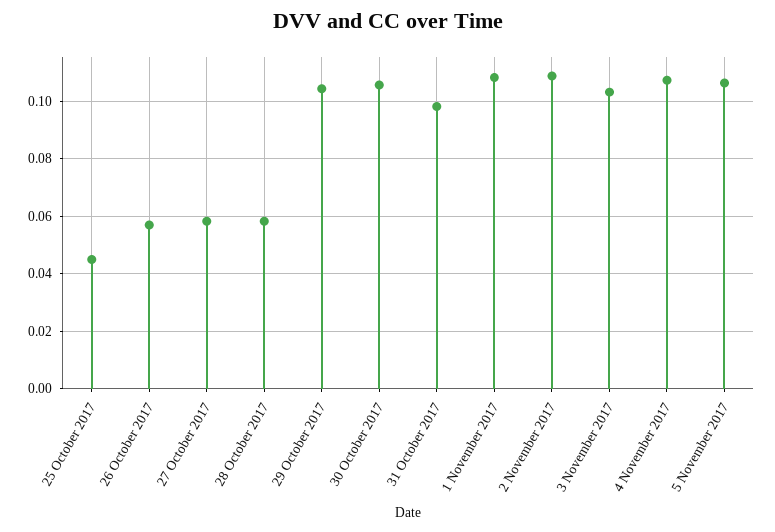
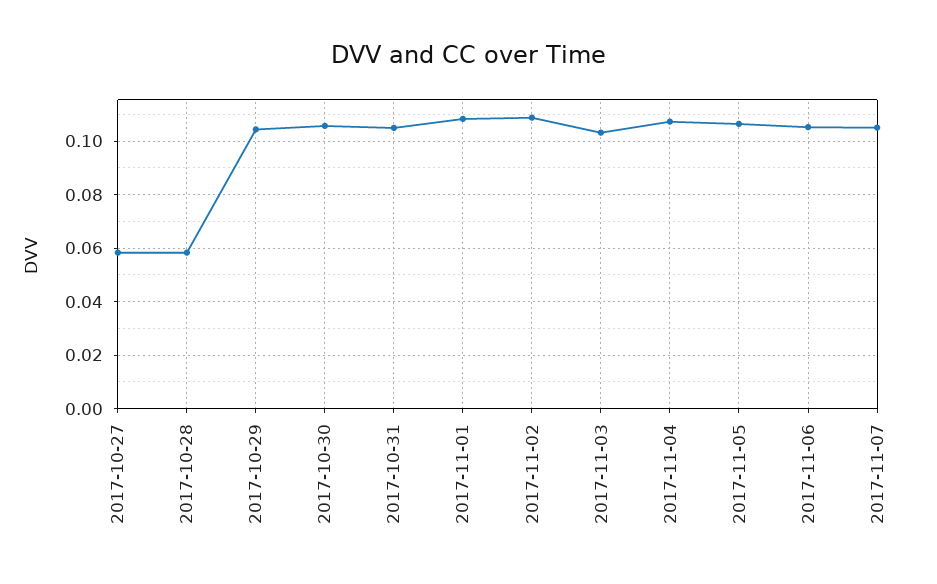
25 October 2017: 0.045 -> none
26 October 2017: 0.0575 -> none
31 October 2017: 0.0975 -> 0.105
2017-11-06: none -> 0.105
2017-11-07: none -> 0.105

